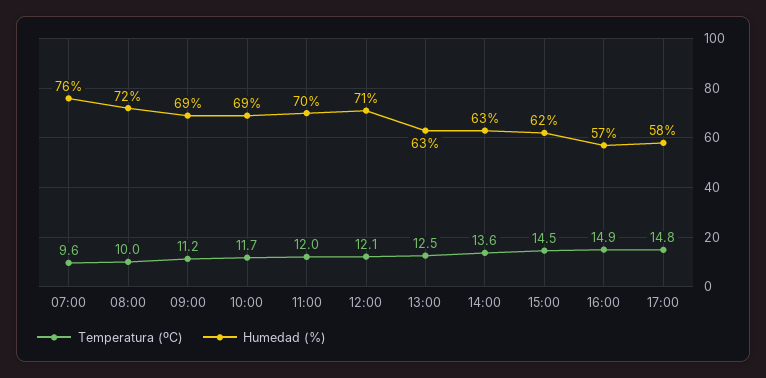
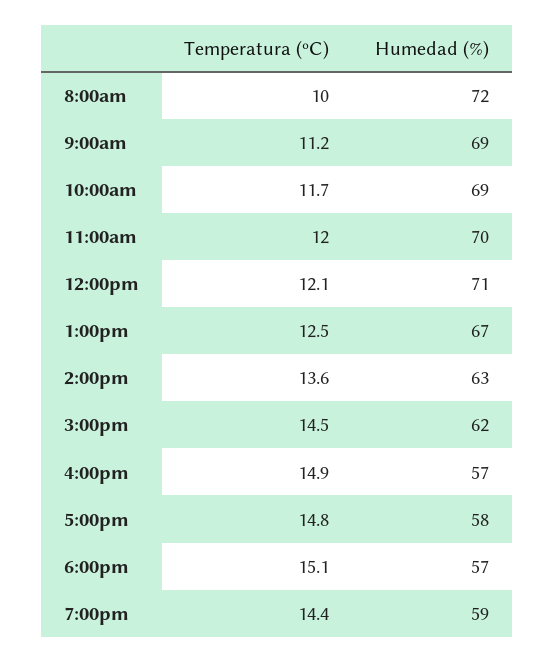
Temperatura (ºC), 07:00: 9.6 -> none
Humedad (%), 07:00: 76 -> none
Humedad (%), 13:00: 63 -> 67
Temperatura (ºC), 6:00pm: none -> 15.1
Humedad (%), 6:00pm: none -> 57
Temperatura (ºC), 7:00pm: none -> 14.4
Humedad (%), 7:00pm: none -> 59

